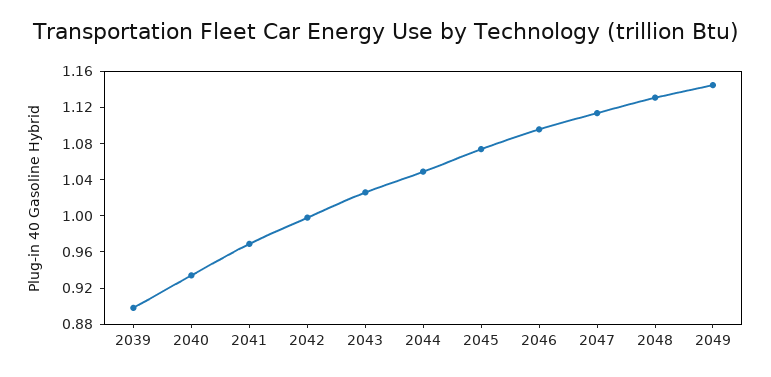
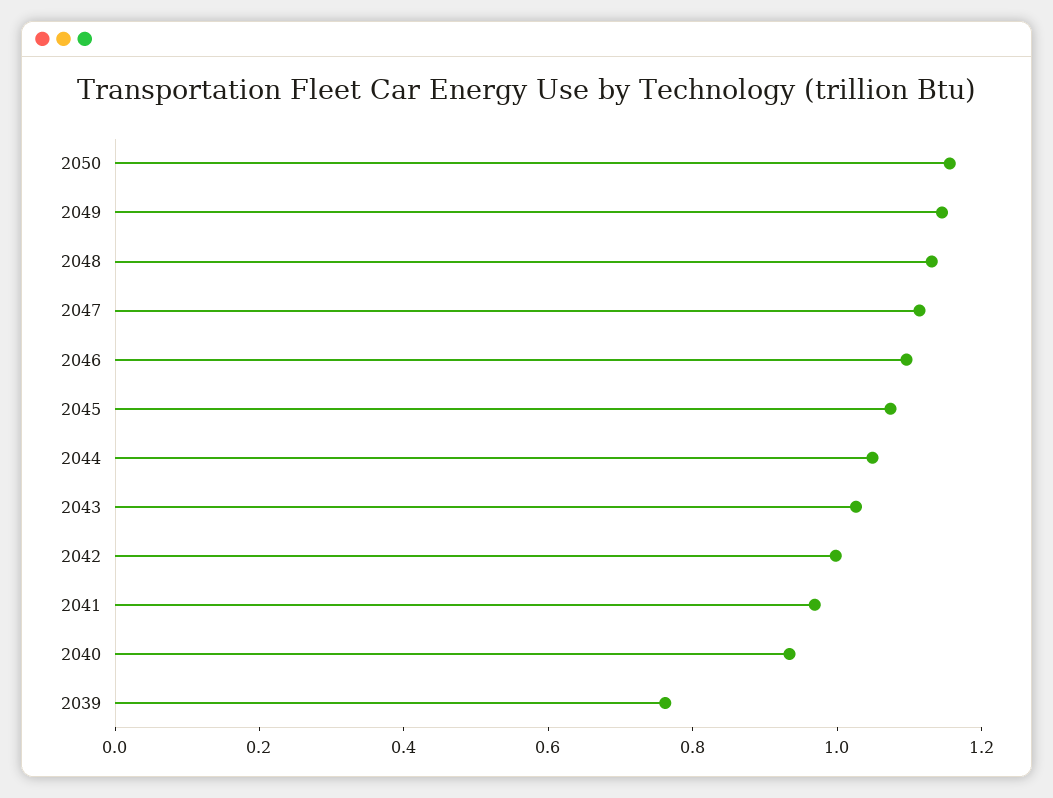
2039: 0.9 -> 0.75
2050: none -> 1.15

